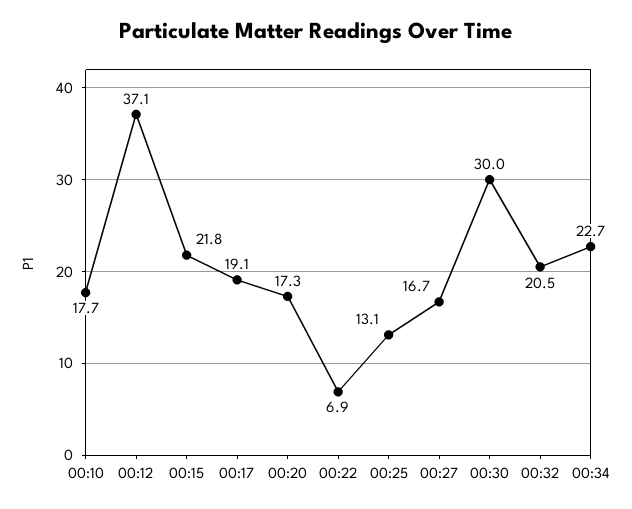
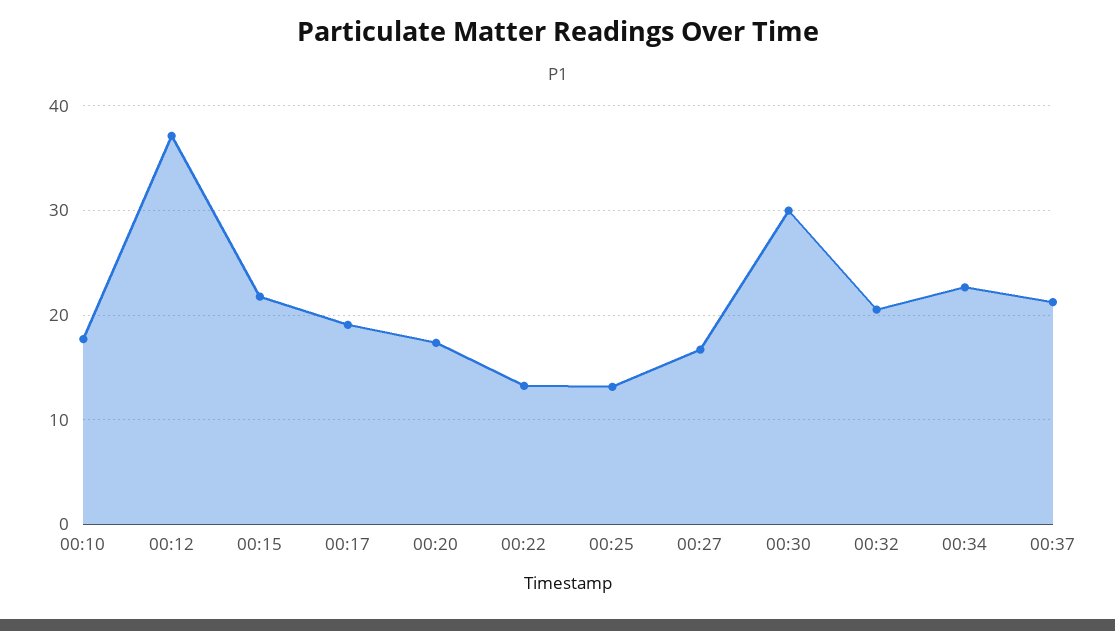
00:22: 6.9 -> 13
00:37: none -> 21

